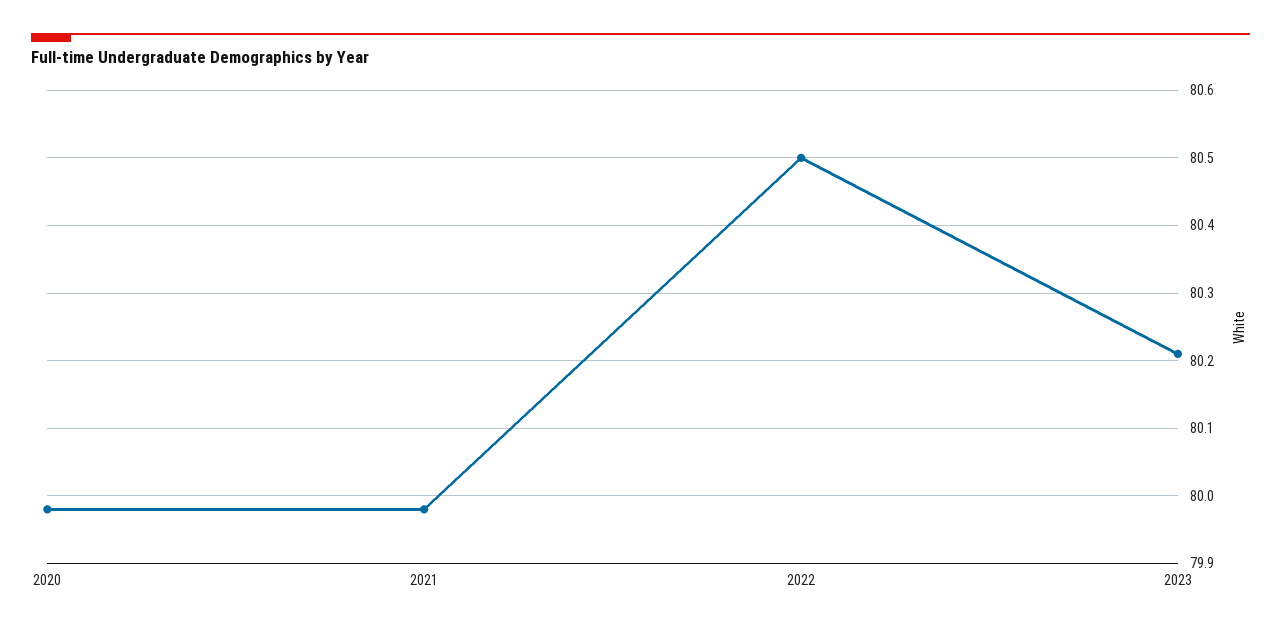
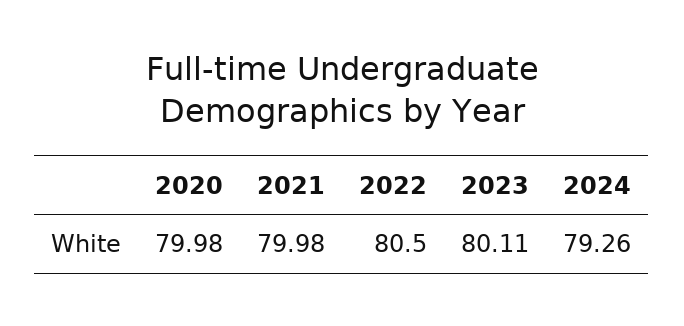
2023: 80.21 -> 80.11
2024: none -> 79.26

